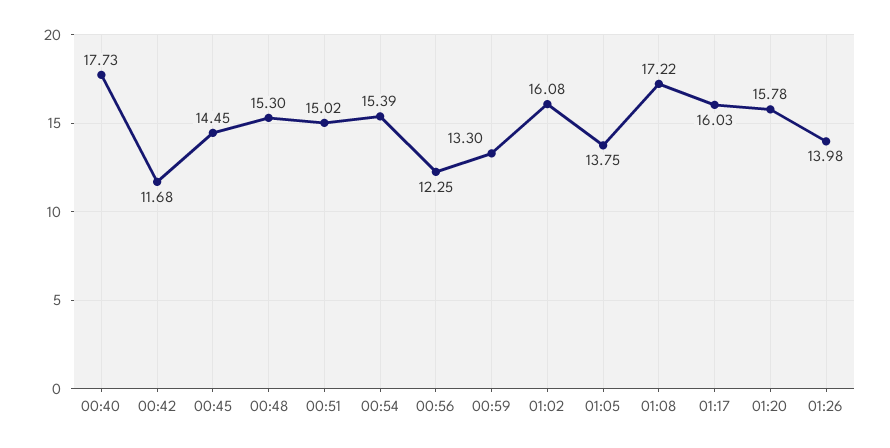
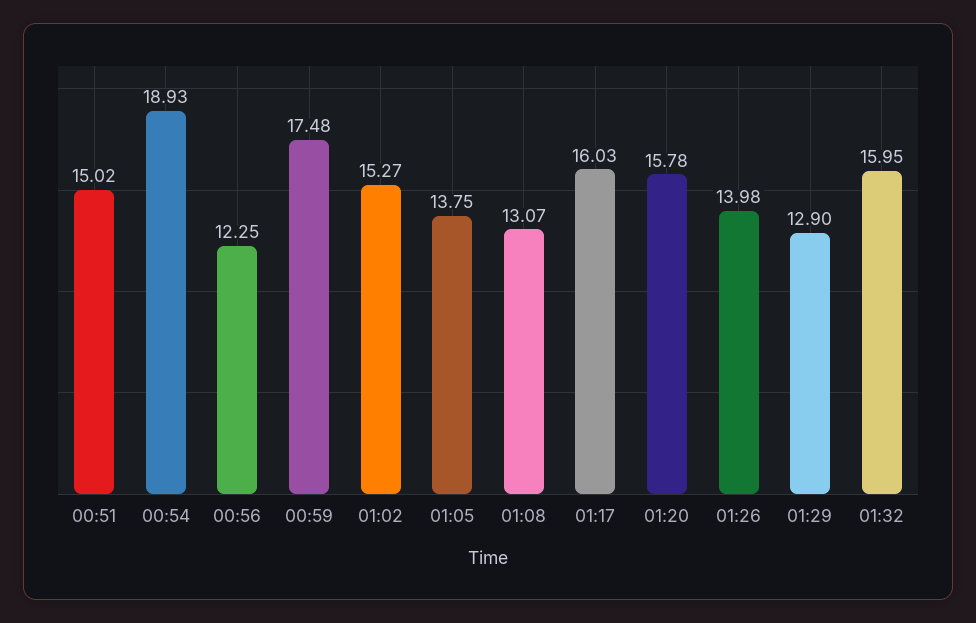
00:40: 17.73 -> none
00:42: 11.68 -> none
00:45: 14.45 -> none
00:48: 15.3 -> none
00:54: 15.39 -> 18.93
00:59: 13.3 -> 17.48
01:02: 16.08 -> 15.27
01:08: 17.22 -> 13.07
01:29: none -> 12.9
01:32: none -> 15.95

